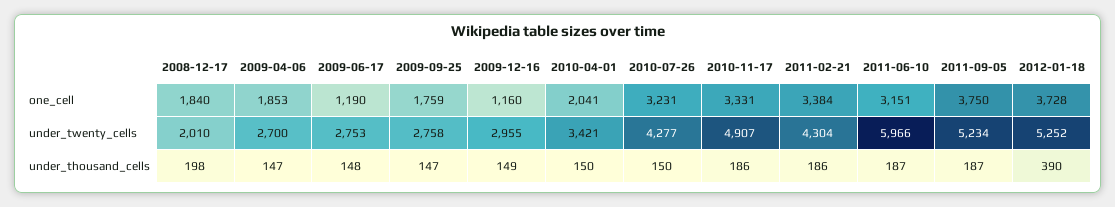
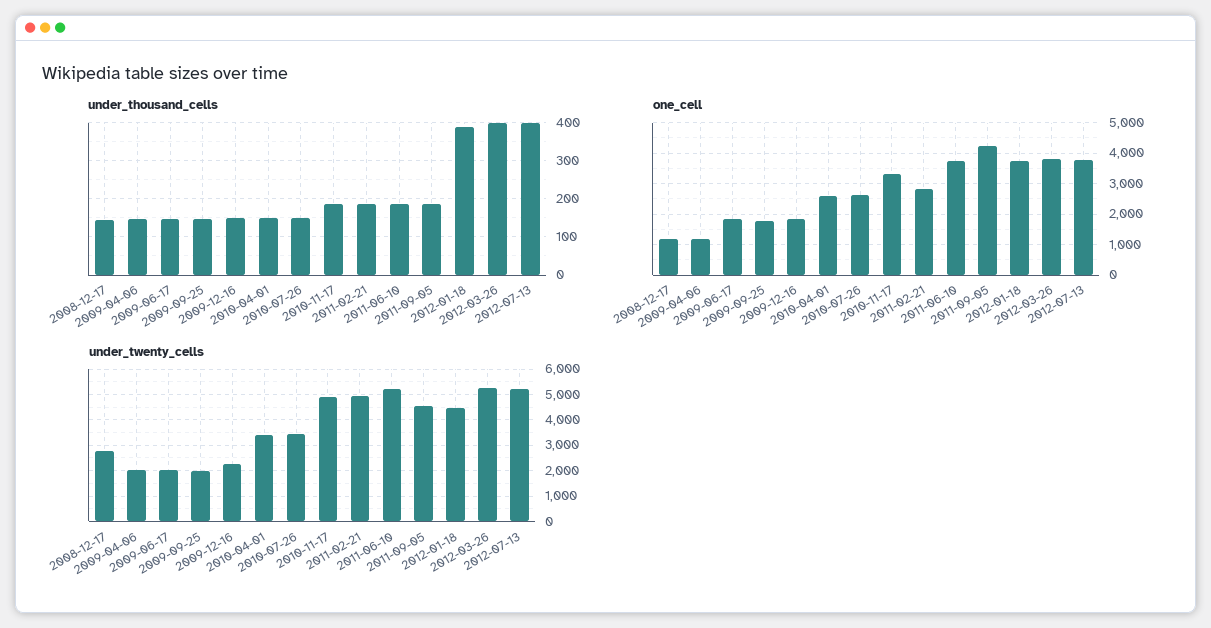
one_cell, 2008-12-17: 1840 -> 1200
one_cell, 2009-04-06: 1853 -> 1200
one_cell, 2009-06-17: 1190 -> 1800
one_cell, 2009-12-16: 1160 -> 1800
one_cell, 2010-04-01: 2041 -> 2600
one_cell, 2010-07-26: 3231 -> 2600
one_cell, 2011-02-21: 3384 -> 2800
one_cell, 2011-06-10: 3151 -> 3800
one_cell, 2011-09-05: 3750 -> 4200
under_twenty_cells, 2008-12-17: 2010 -> 2750
under_twenty_cells, 2009-04-06: 2700 -> 2000
under_twenty_cells, 2009-06-17: 2753 -> 2000
under_twenty_cells, 2009-09-25: 2758 -> 2000
under_twenty_cells, 2009-12-16: 2955 -> 2250
under_twenty_cells, 2010-07-26: 4277 -> 3500
under_twenty_cells, 2011-02-21: 4304 -> 5000
under_twenty_cells, 2011-06-10: 5966 -> 5250
under_twenty_cells, 2011-09-05: 5234 -> 4500
under_twenty_cells, 2012-01-18: 5252 -> 4500
under_thousand_cells, 2008-12-17: 198 -> 140
under_thousand_cells, 2012-03-26: none -> 400
under_thousand_cells, 2012-07-13: none -> 400
one_cell, 2012-03-26: none -> 3800
one_cell, 2012-07-13: none -> 3800
under_twenty_cells, 2012-03-26: none -> 5250
under_twenty_cells, 2012-07-13: none -> 5250

